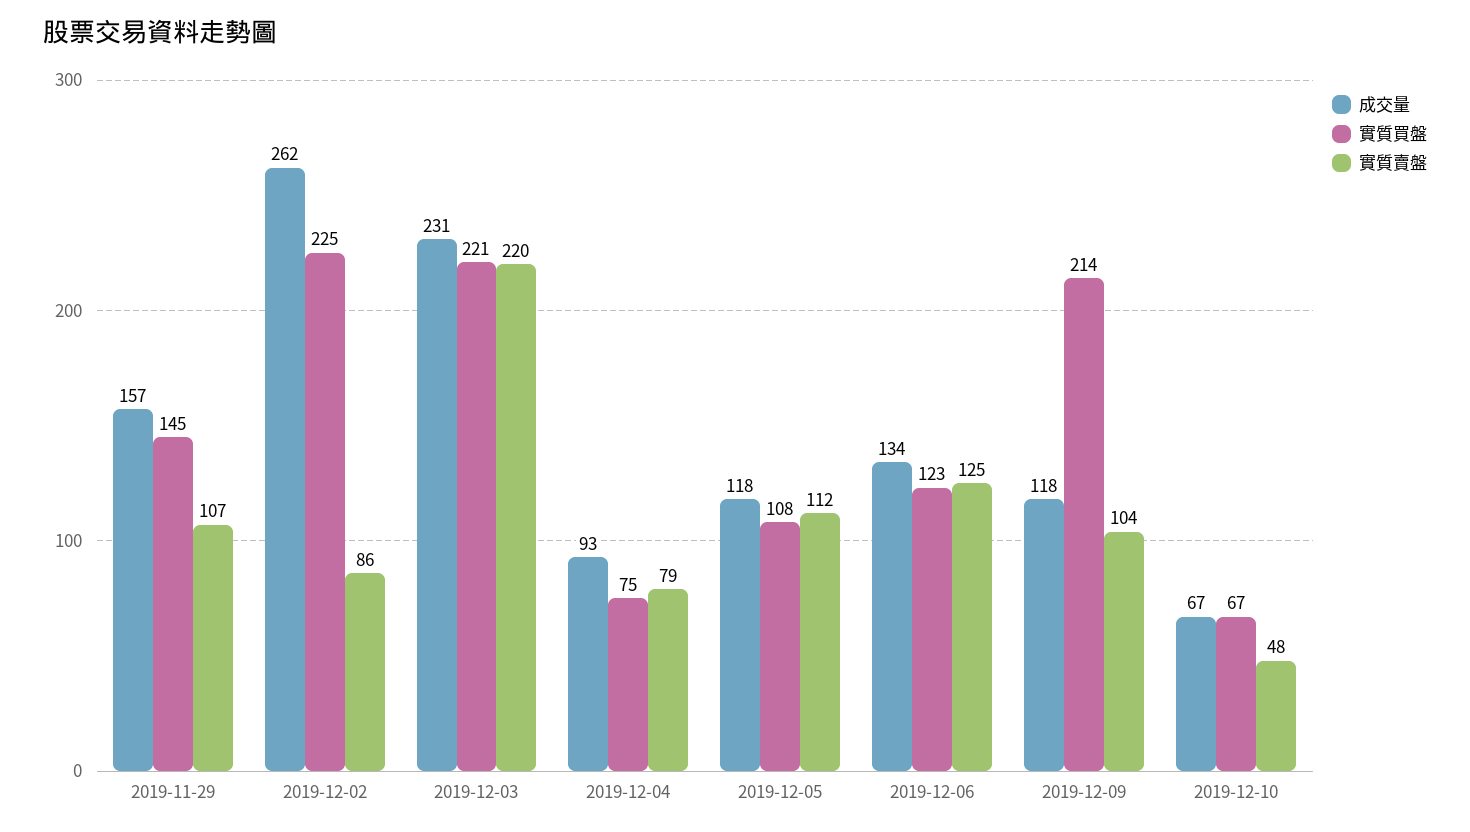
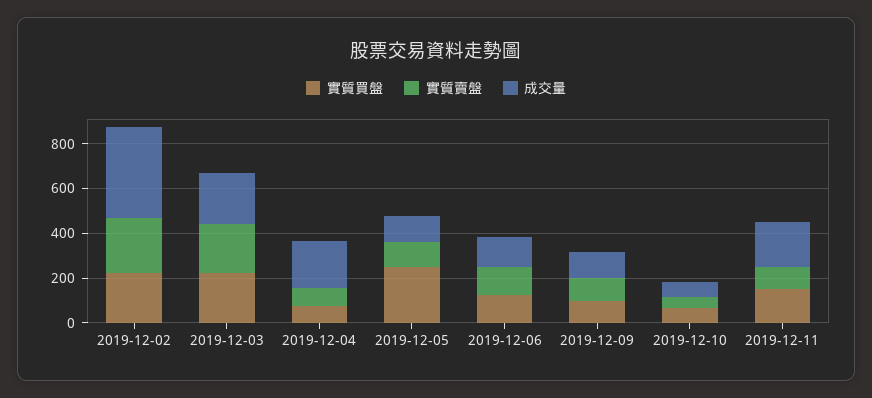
成交量, 2019-11-29: 157 -> none
實質買盤, 2019-11-29: 145 -> none
實質賣盤, 2019-11-29: 107 -> none
成交量, 2019-12-02: 262 -> 400
實質賣盤, 2019-12-02: 86 -> 250
成交量, 2019-12-04: 93 -> 200
實質買盤, 2019-12-05: 108 -> 250
實質買盤, 2019-12-09: 214 -> 100
實質買盤, 2019-12-11: none -> 150
實質賣盤, 2019-12-11: none -> 100
成交量, 2019-12-11: none -> 200

